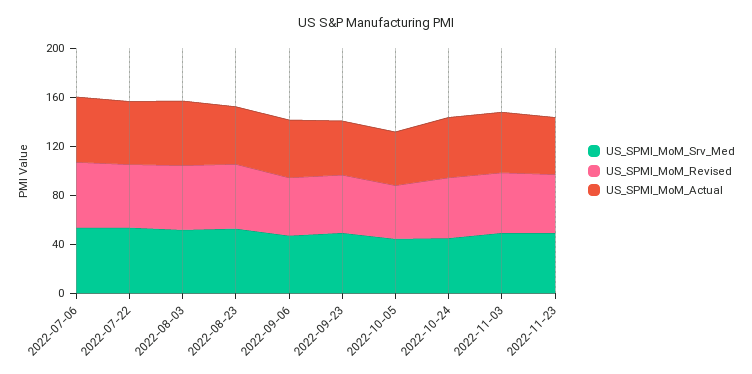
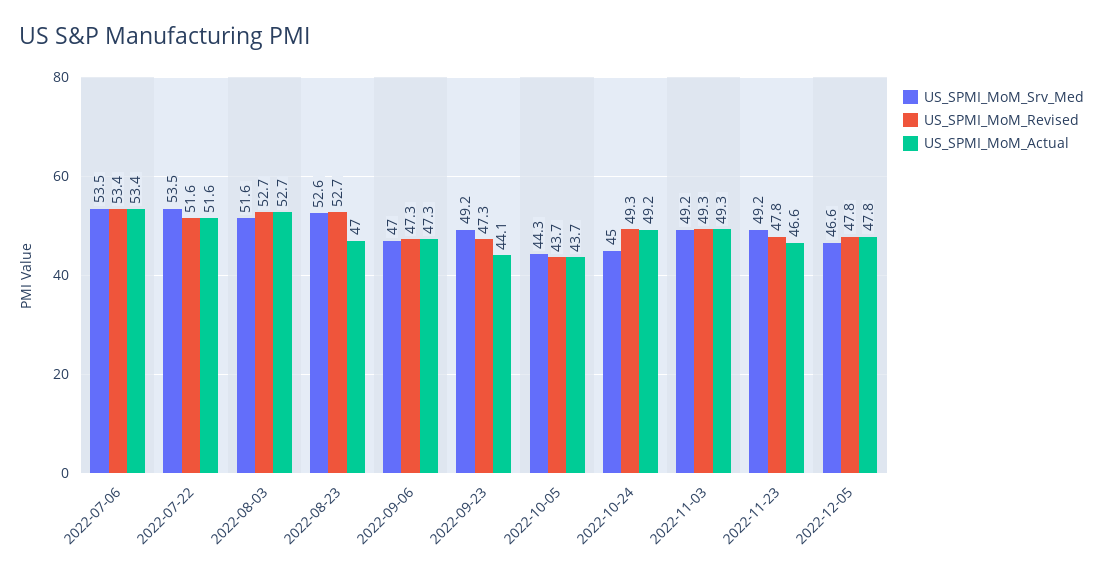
US_SPMI_MoM_Srv_Med, 2022-12-05: none -> 46.6
US_SPMI_MoM_Revised, 2022-12-05: none -> 47.8
US_SPMI_MoM_Actual, 2022-12-05: none -> 47.8

